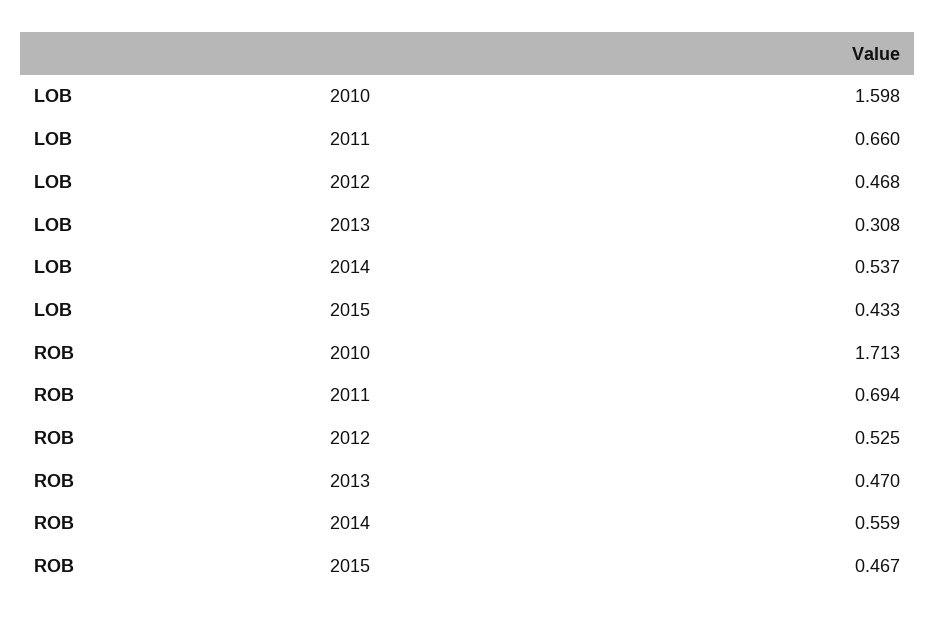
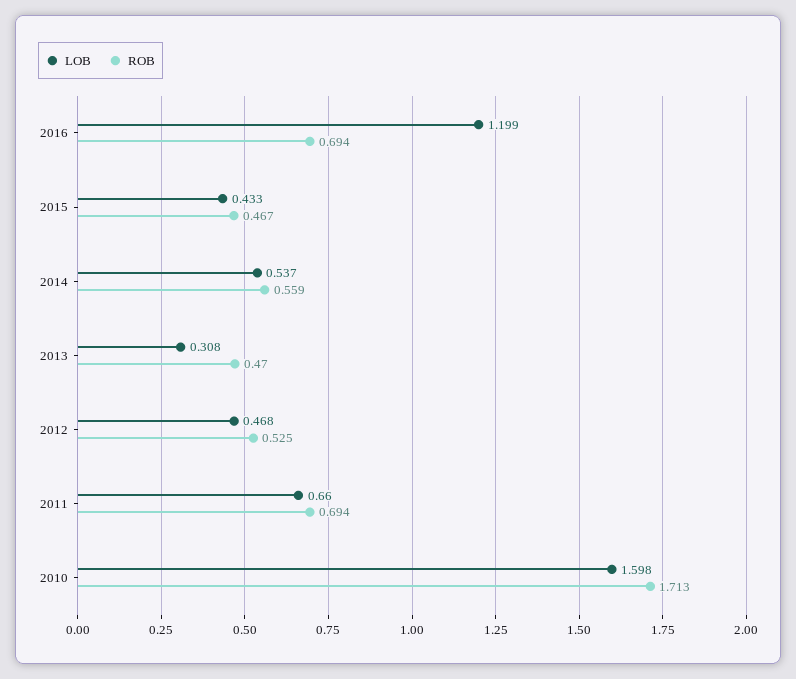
LOB, 2016: none -> 1.199
ROB, 2016: none -> 0.694

